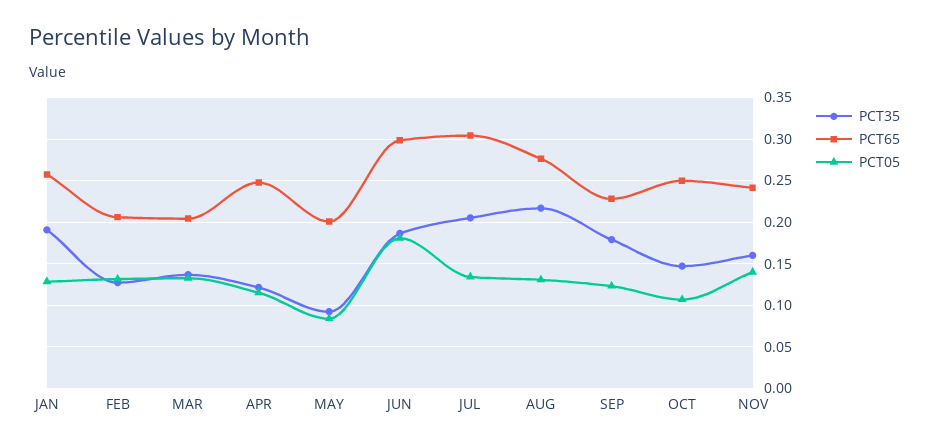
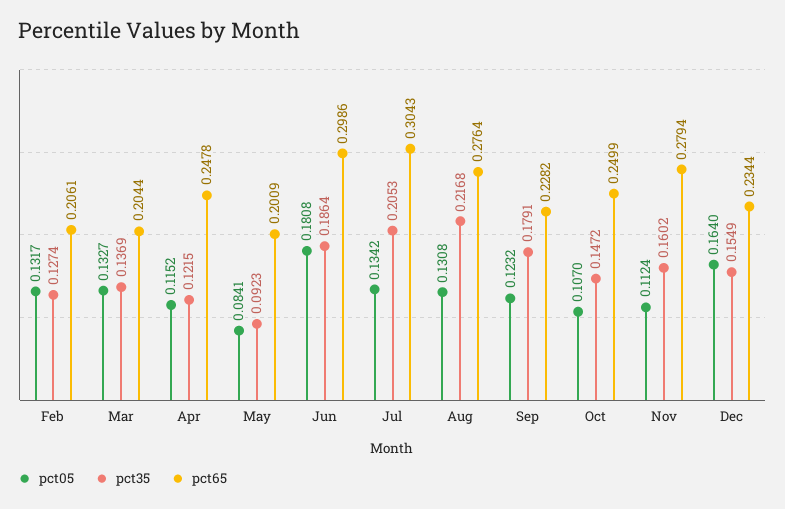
PCT35, JAN: 0.19 -> none
PCT65, JAN: 0.26 -> none
PCT05, JAN: 0.13 -> none
PCT65, NOV: 0.24 -> 0.2794
PCT05, NOV: 0.14 -> 0.1124
PCT05, Dec: none -> 0.164
PCT35, Dec: none -> 0.1549
PCT65, Dec: none -> 0.2344

